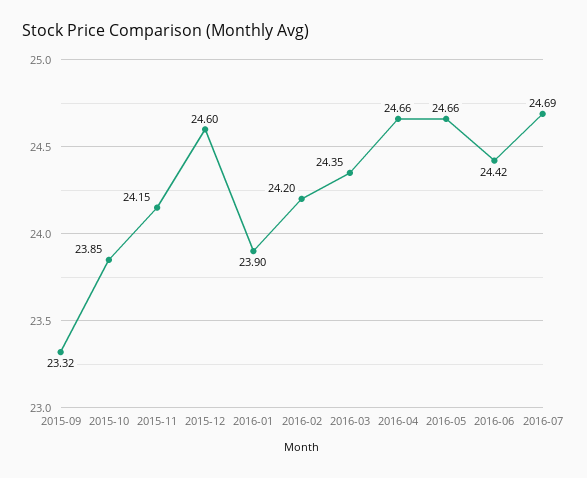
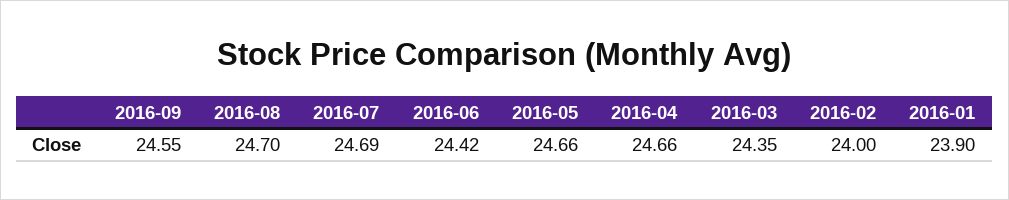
2015-09: 23.32 -> none
2015-10: 23.85 -> none
2015-11: 24.15 -> none
2015-12: 24.6 -> none
2016-02: 24.2 -> 24
2016-09: none -> 24.55
2016-08: none -> 24.7

